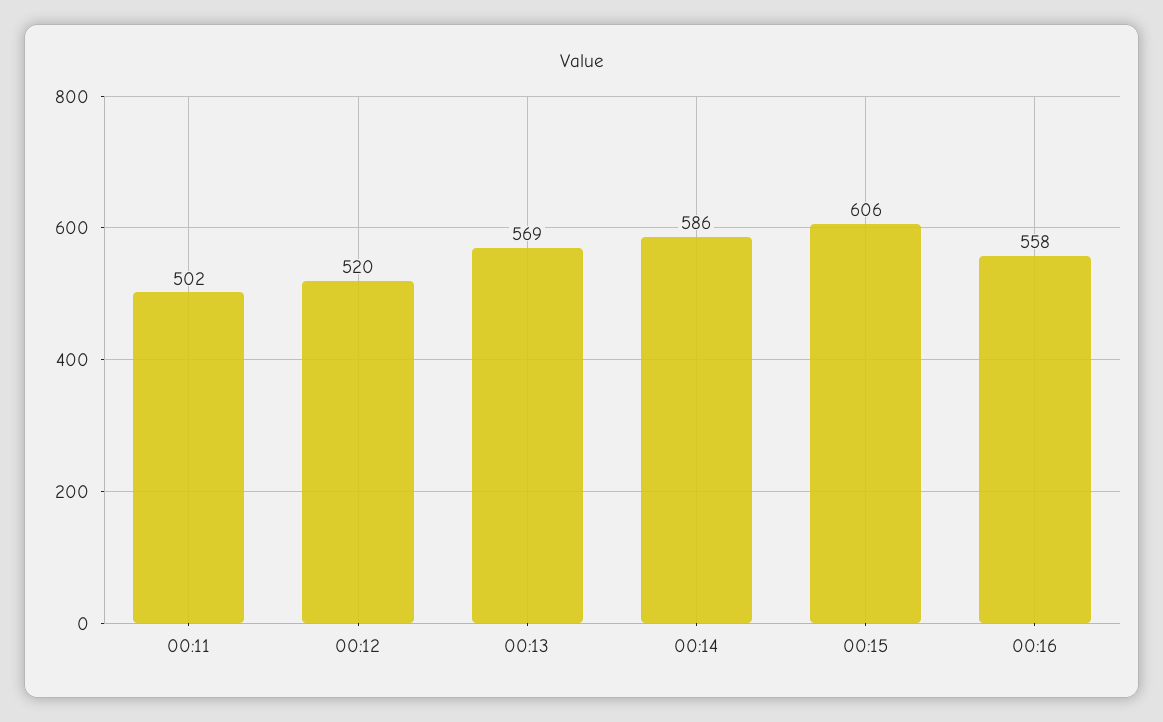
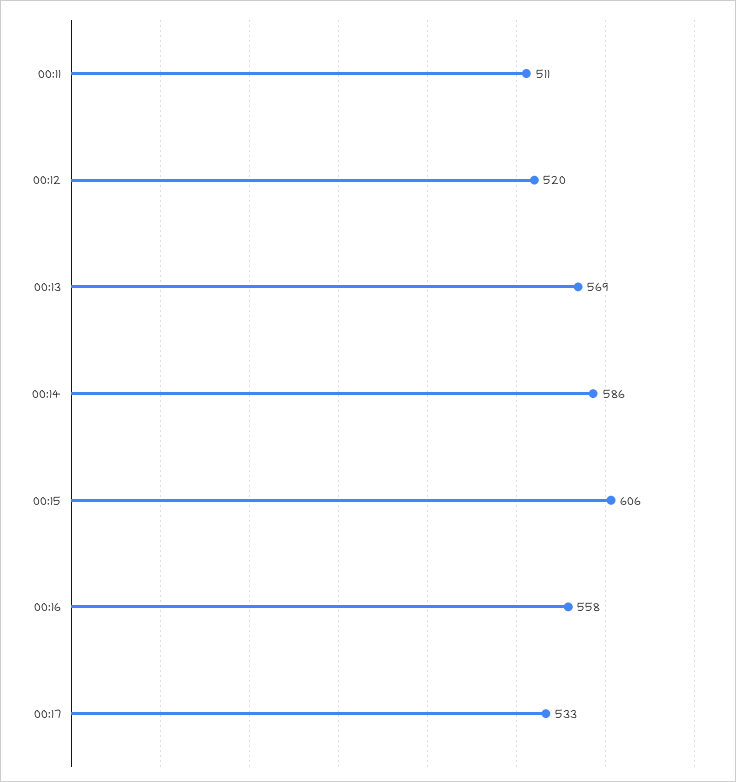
00:11: 502 -> 511
00:17: none -> 533

